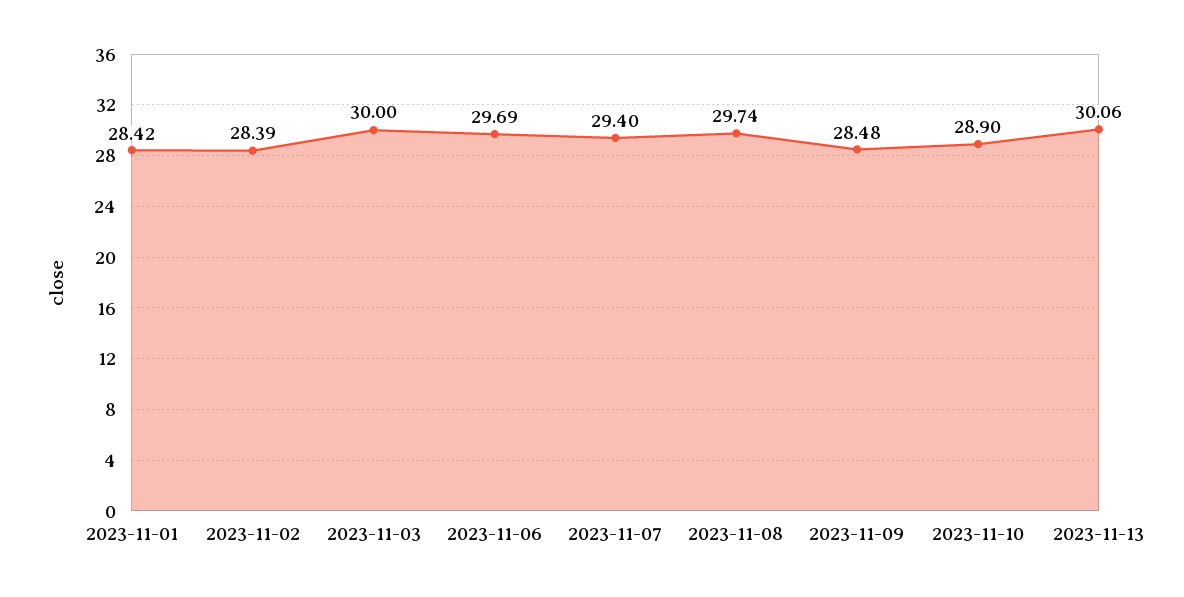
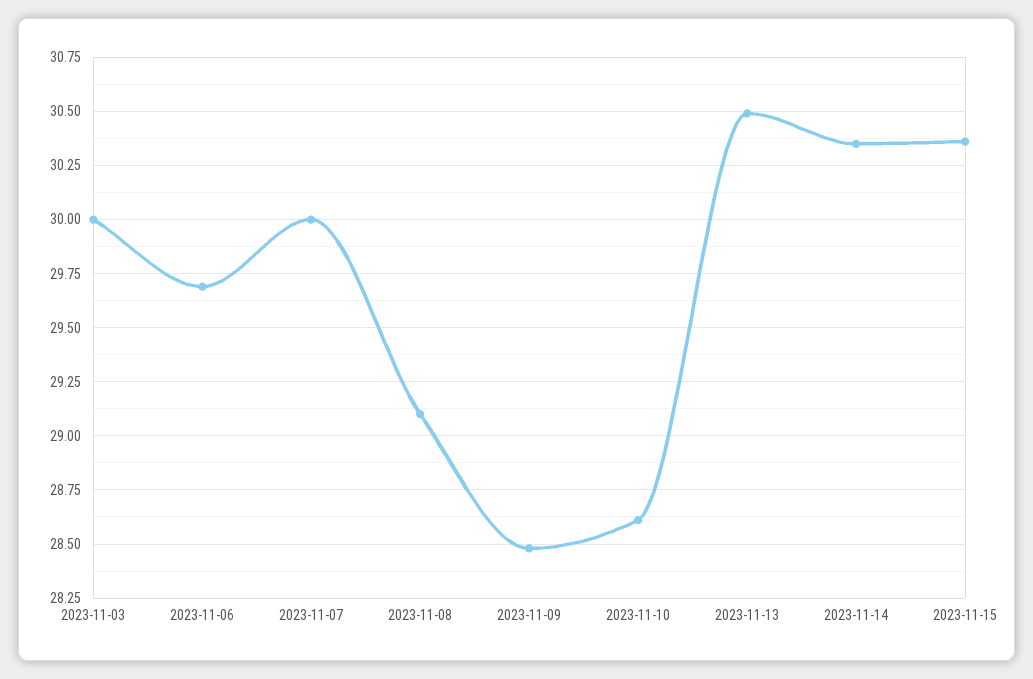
2023-11-01: 28.42 -> none
2023-11-02: 28.39 -> none
2023-11-07: 29.4 -> 30
2023-11-08: 29.74 -> 29.1
2023-11-10: 28.9 -> 28.6
2023-11-13: 30.06 -> 30.5
2023-11-14: none -> 30.35
2023-11-15: none -> 30.35

